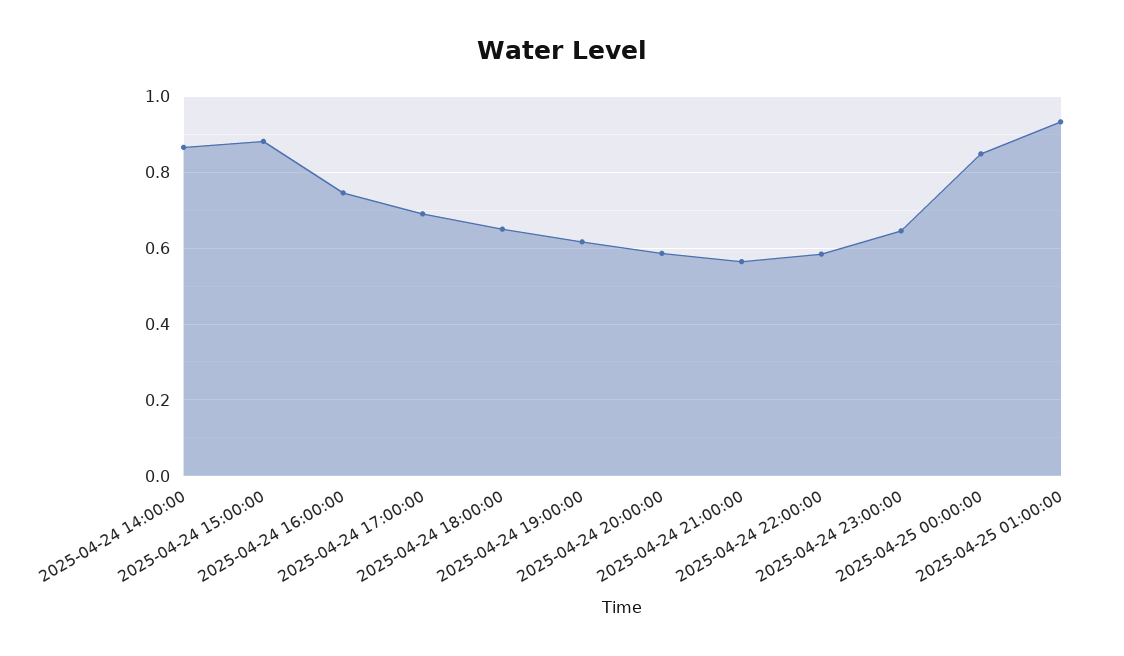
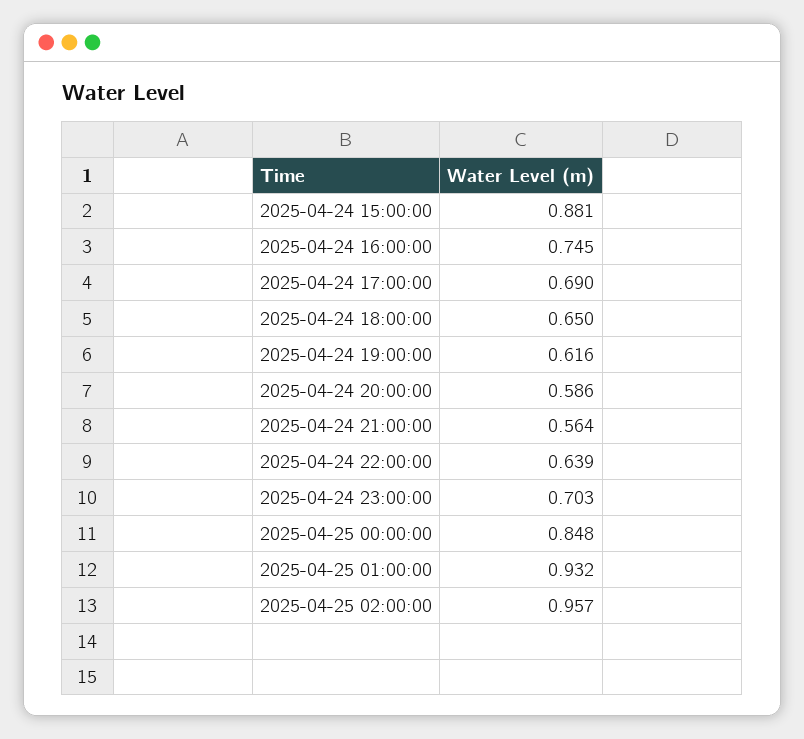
2025-04-24 14:00:00: 0.86 -> none
2025-04-24 22:00:00: 0.58 -> 0.639
2025-04-24 23:00:00: 0.64 -> 0.703
2025-04-25 02:00:00: none -> 0.957

